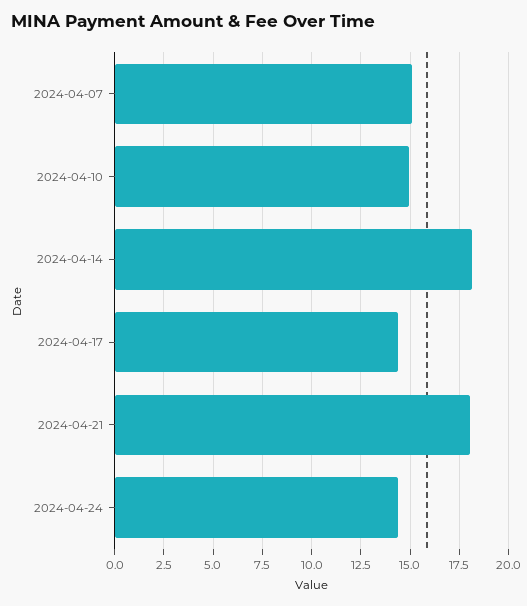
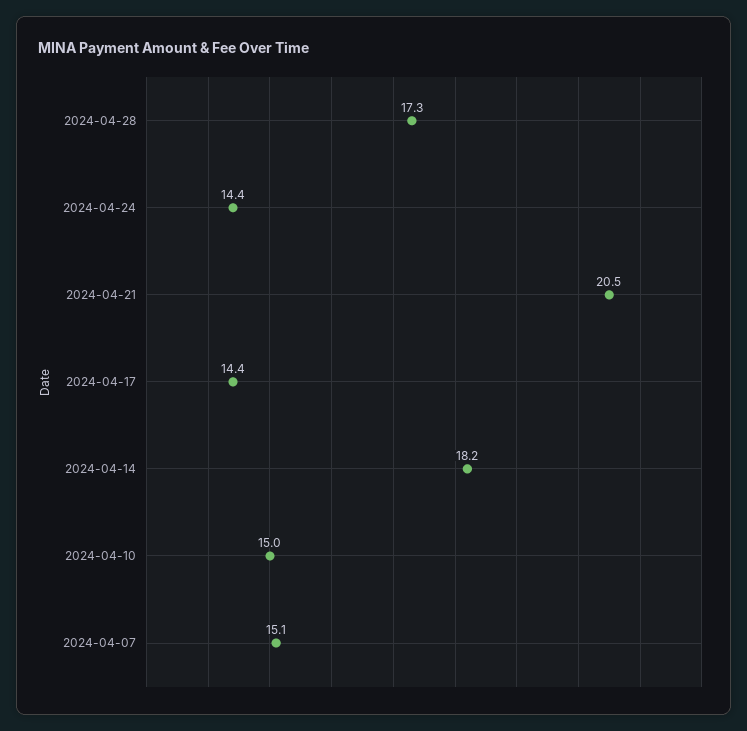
2024-04-21: 18 -> 20.5
2024-04-28: none -> 17.3

